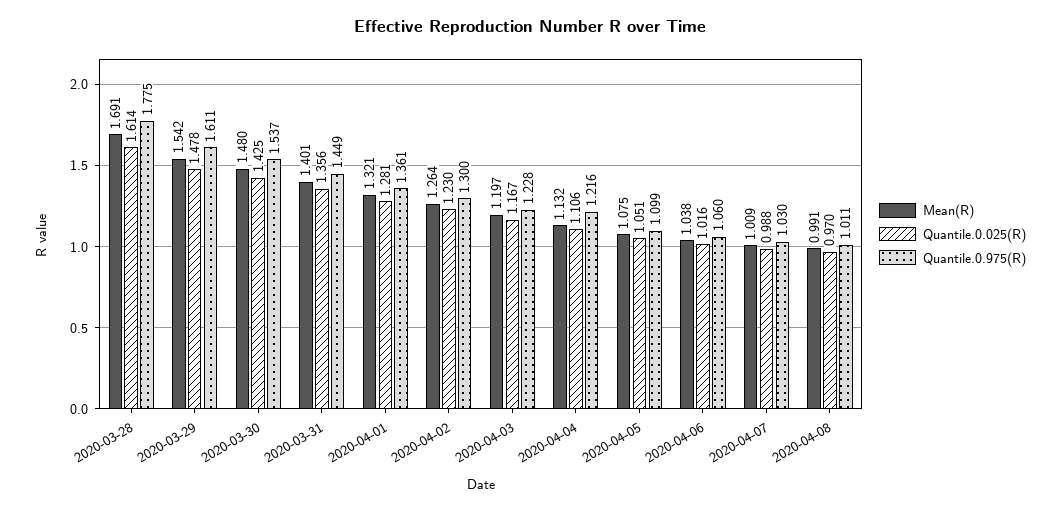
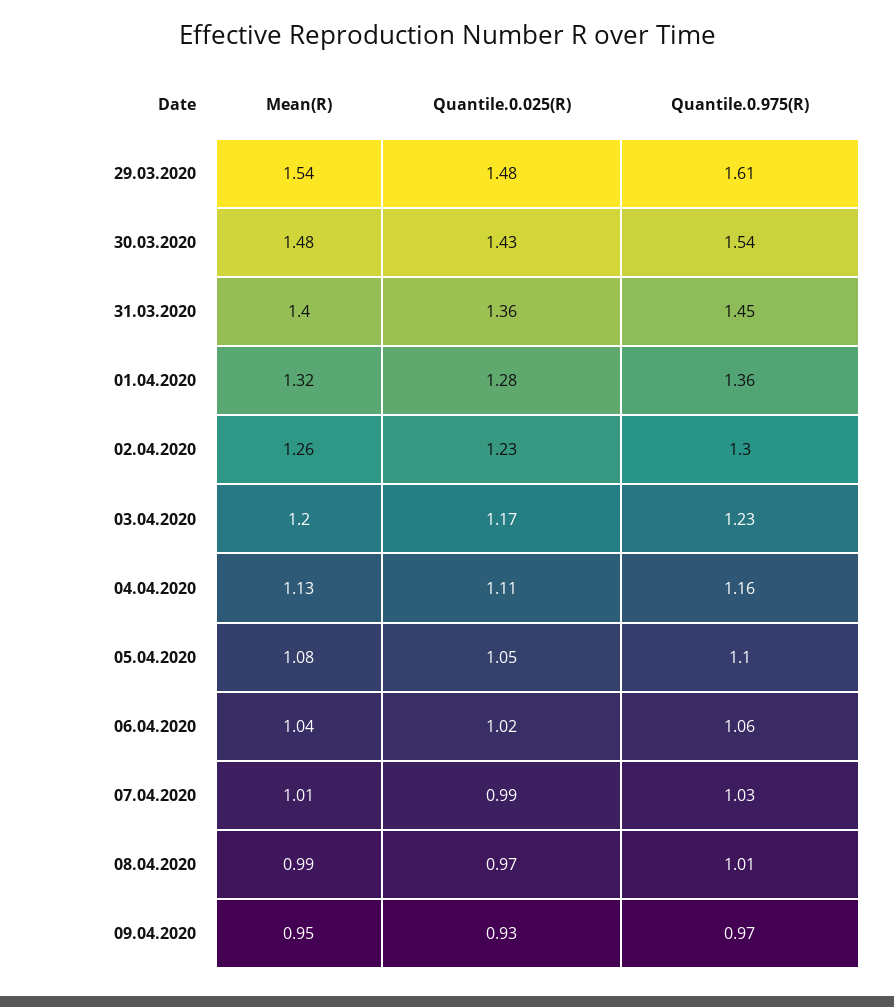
Mean(R), 2020-03-28: 1.691 -> none
Quantile.0.025(R), 2020-03-28: 1.614 -> none
Quantile.0.975(R), 2020-03-28: 1.775 -> none
Quantile.0.975(R), 2020-04-04: 1.216 -> 1.16
Mean(R), 09.04.2020: none -> 0.95
Quantile.0.025(R), 09.04.2020: none -> 0.93
Quantile.0.975(R), 09.04.2020: none -> 0.97

